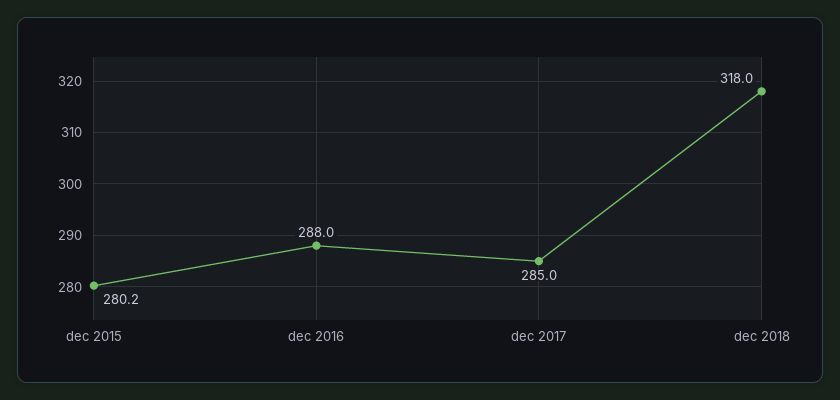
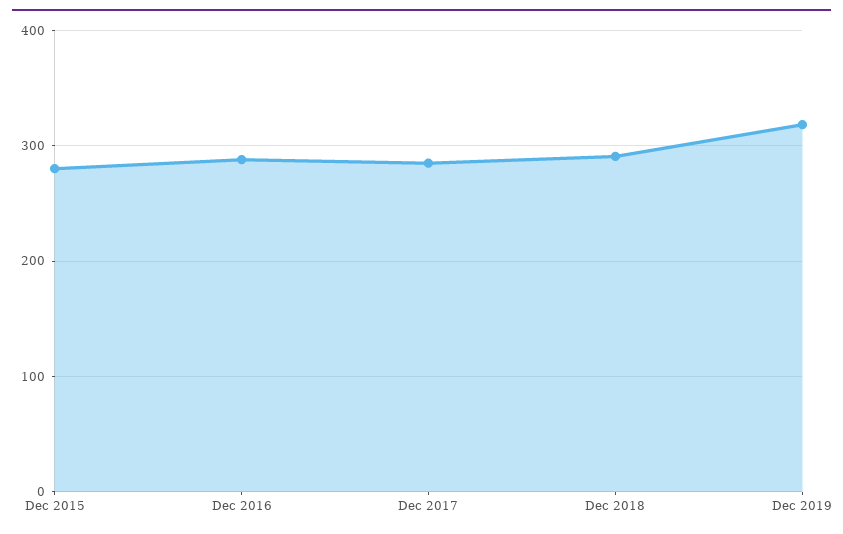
dec 2018: 318 -> 290
Dec 2019: none -> 320

